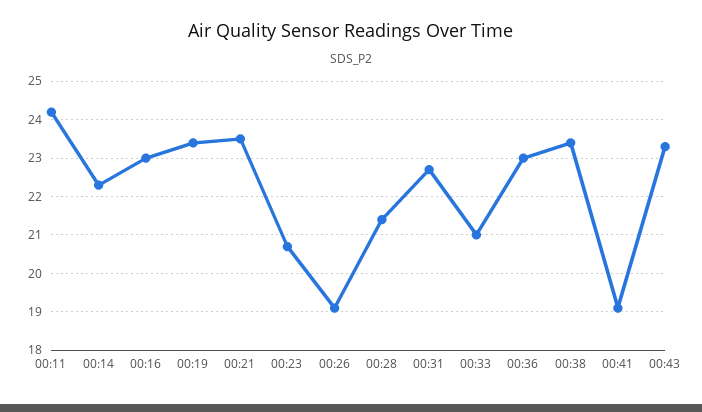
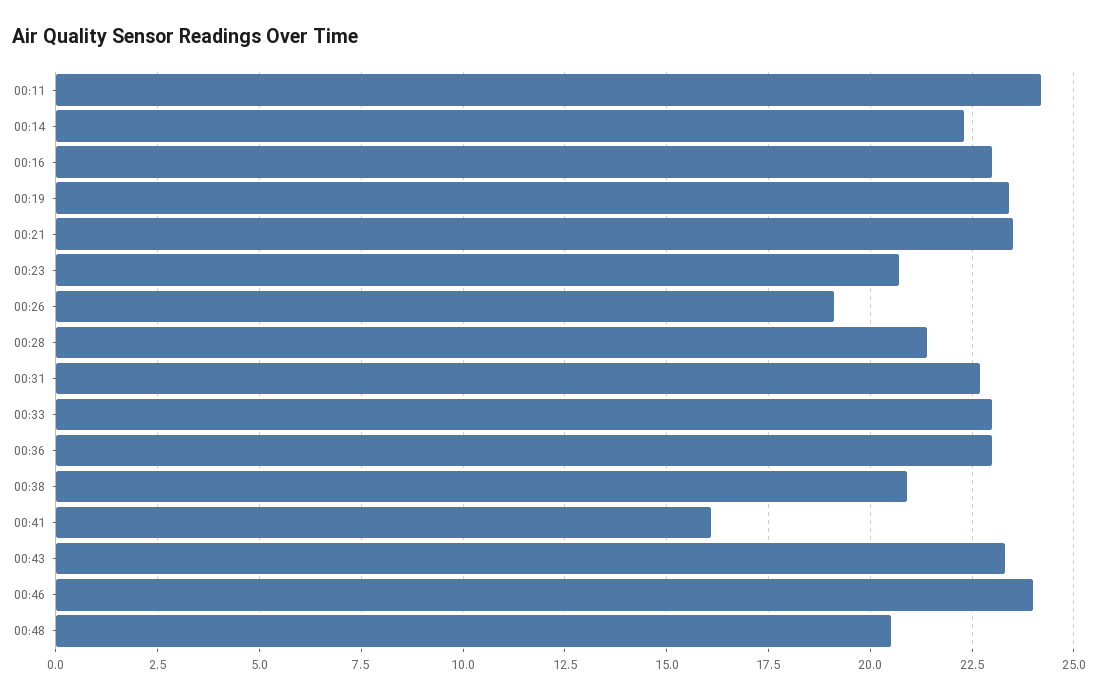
00:33: 21 -> 23
00:38: 23.5 -> 21
00:41: 19 -> 16
00:46: none -> 24
00:48: none -> 20.5

